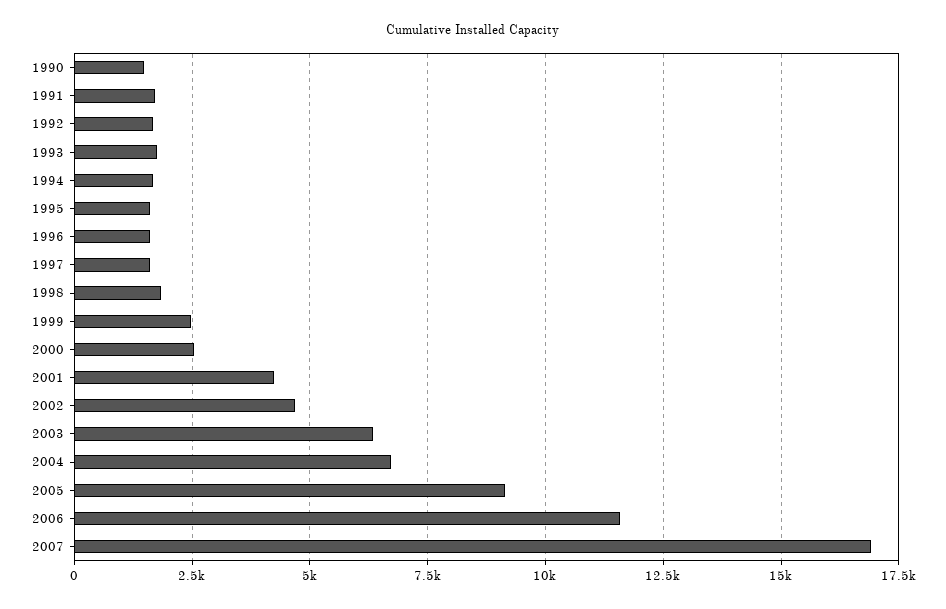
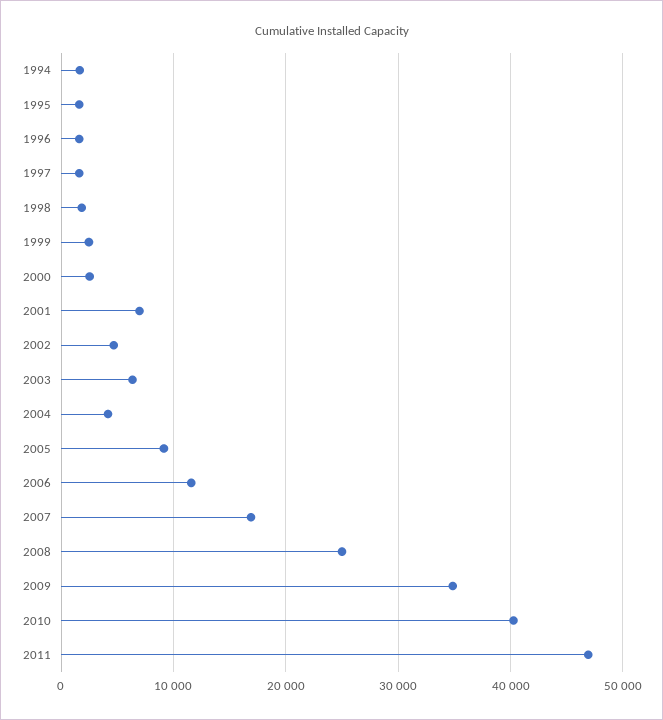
1990: 1500 -> none
1991: 1750 -> none
1992: 1750 -> none
1993: 1750 -> none
2001: 4250 -> 7000
2004: 6750 -> 4000
2008: none -> 25000
2009: none -> 35000
2010: none -> 40000
2011: none -> 47000

